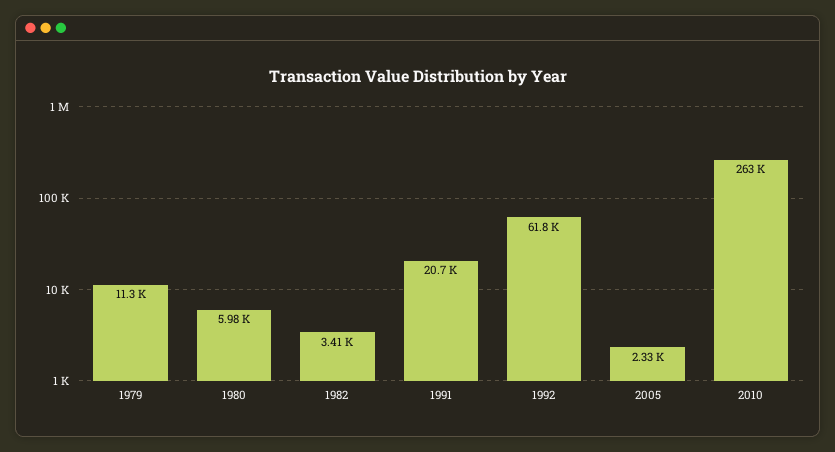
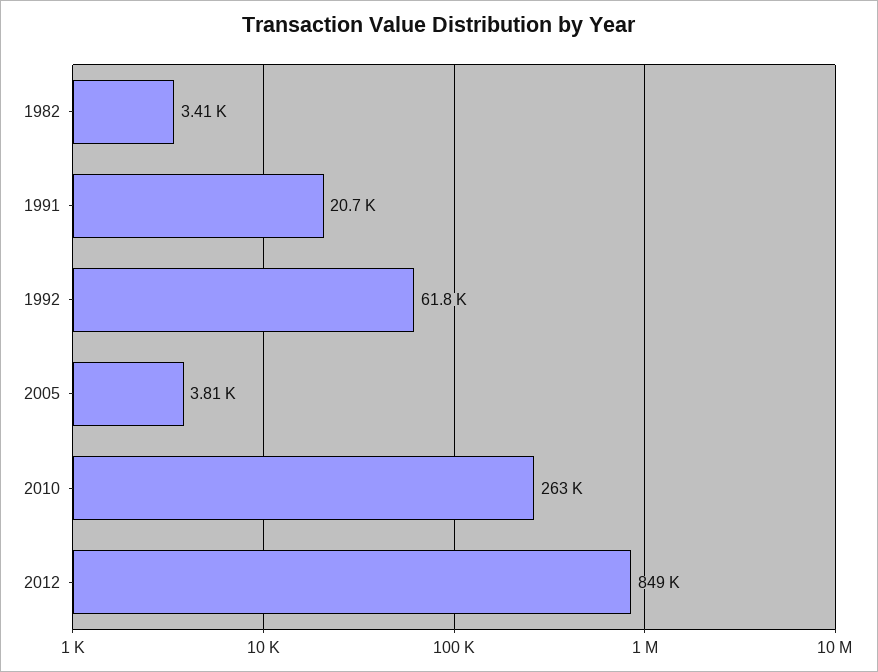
1979: 11300 -> none
1980: 5980 -> none
2005: 2330 -> 3810
2012: none -> 849000

